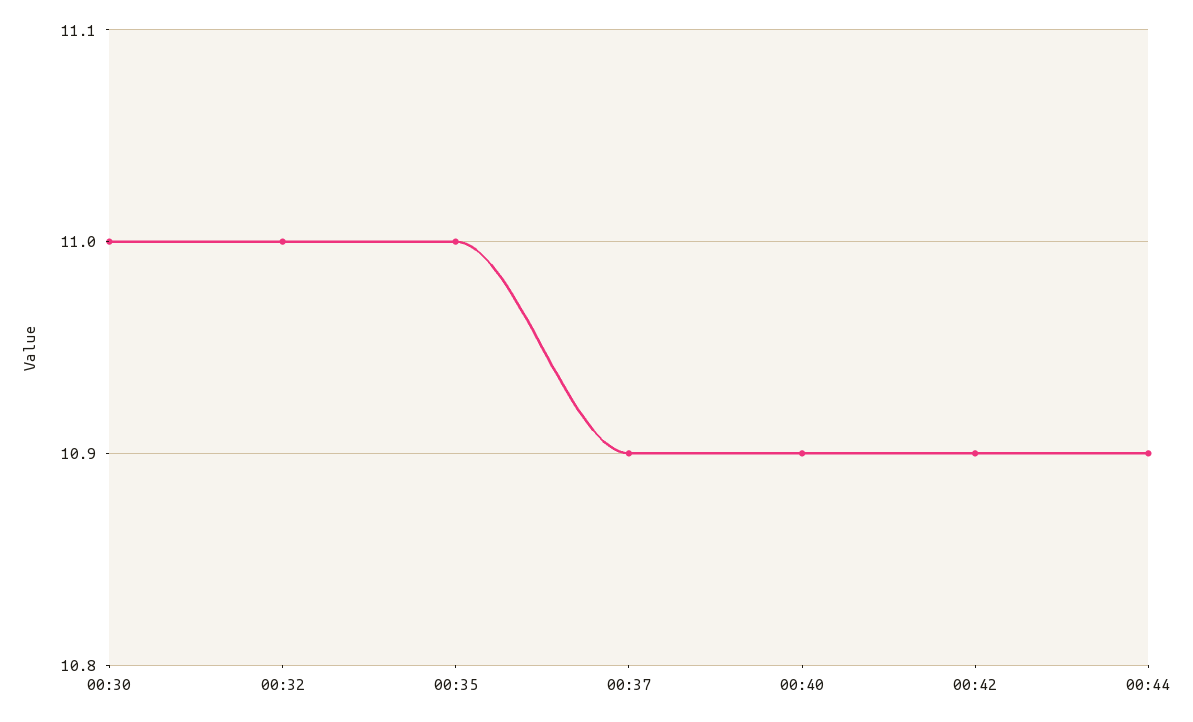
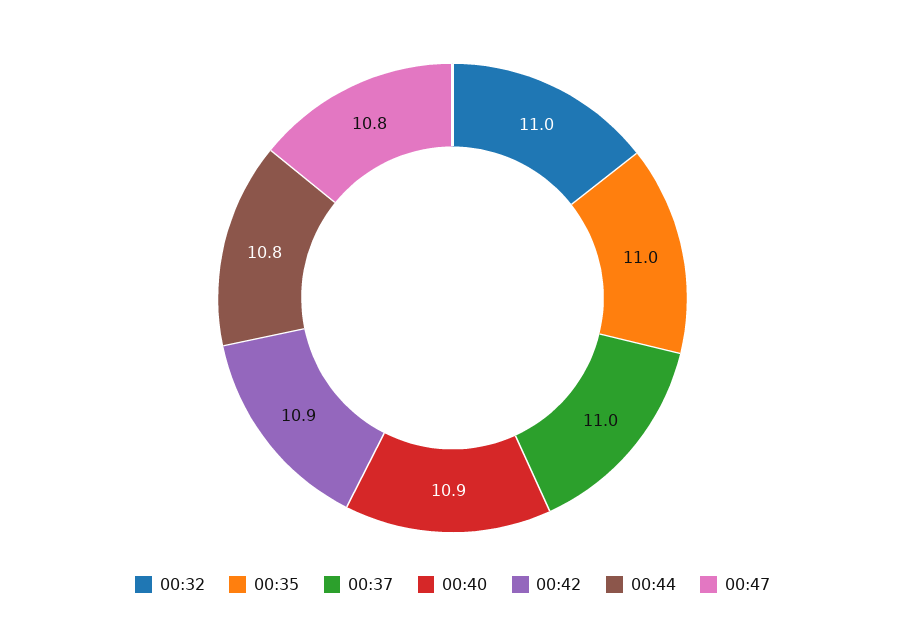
00:30: 11 -> none
00:37: 10.9 -> 11
00:44: 10.9 -> 10.8
00:47: none -> 10.8

